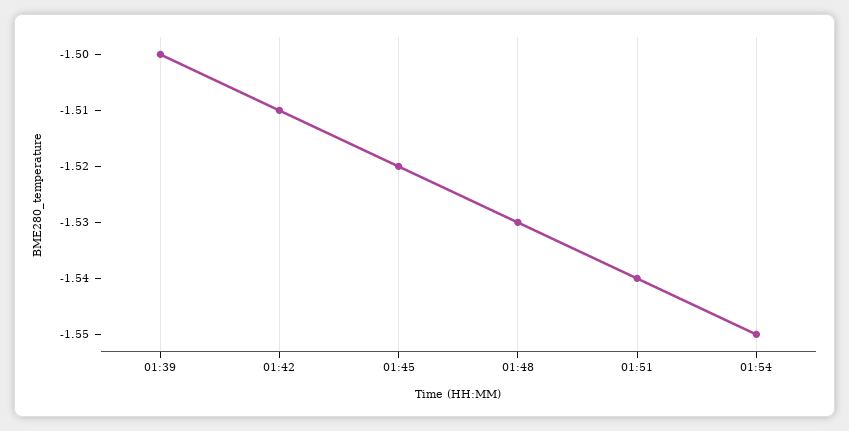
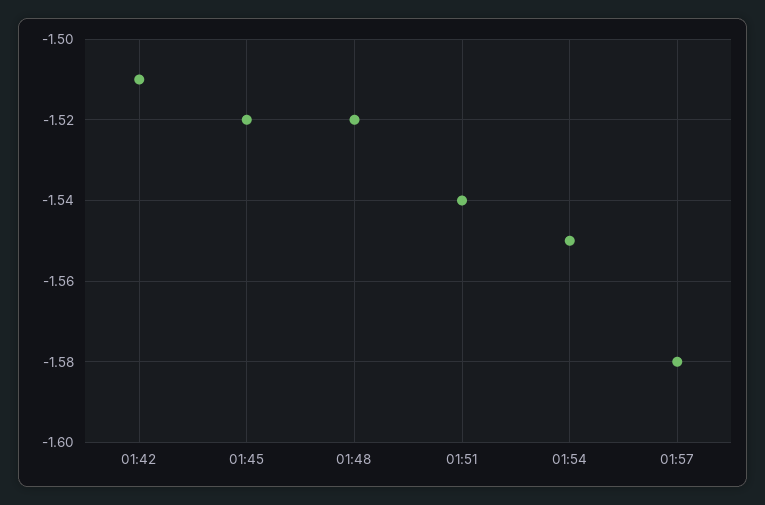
01:39: -1.5 -> none
01:48: -1.53 -> -1.52
01:57: none -> -1.58

